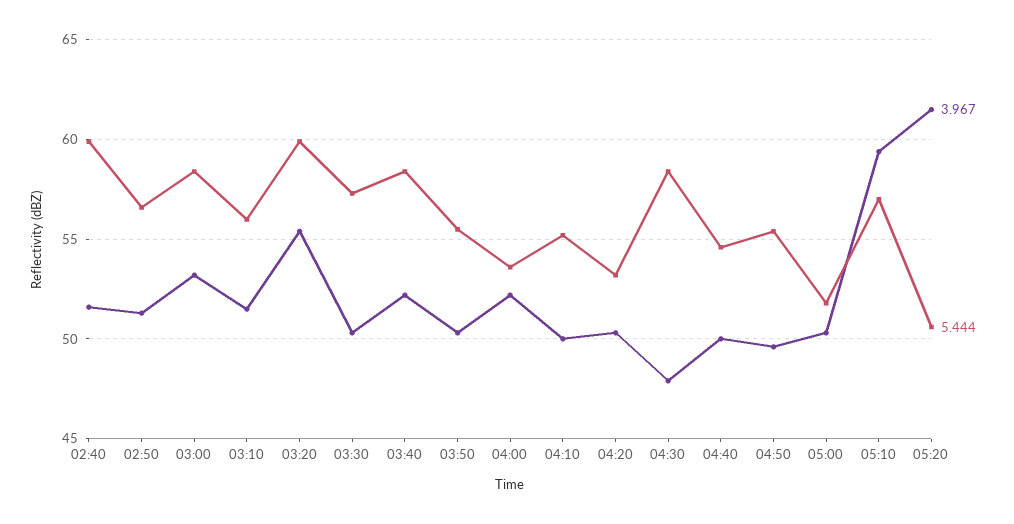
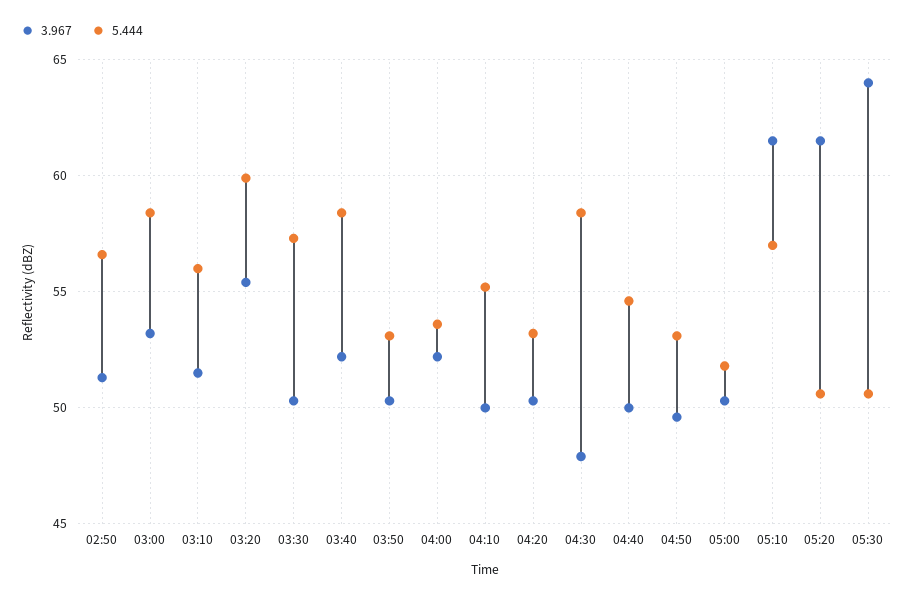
3.967, 02:40: 51.5 -> none
5.444, 02:40: 60 -> none
5.444, 03:50: 55.5 -> 53
5.444, 04:50: 55.5 -> 53
3.967, 05:10: 59.5 -> 61.5
3.967, 05:30: none -> 64
5.444, 05:30: none -> 50.5

